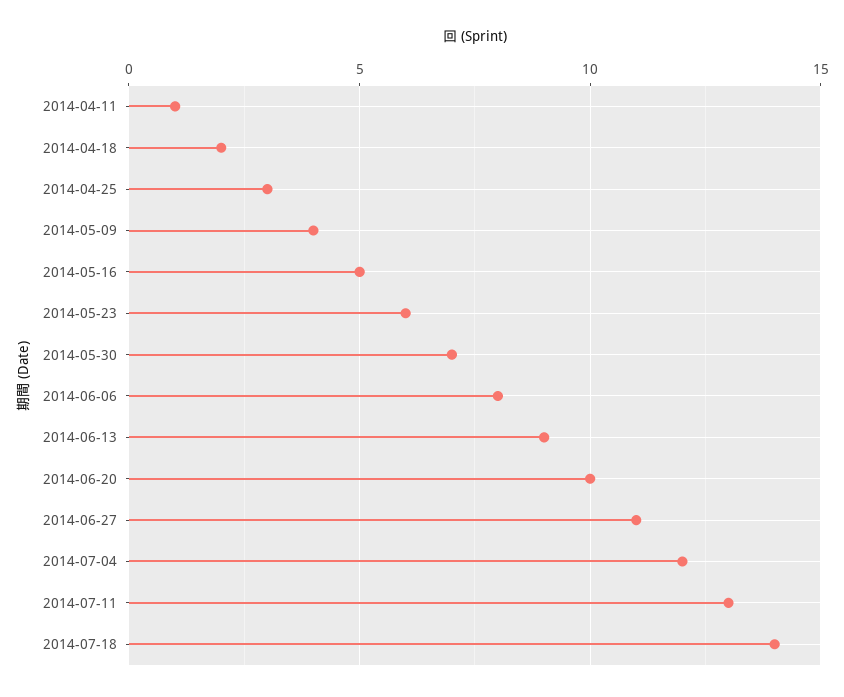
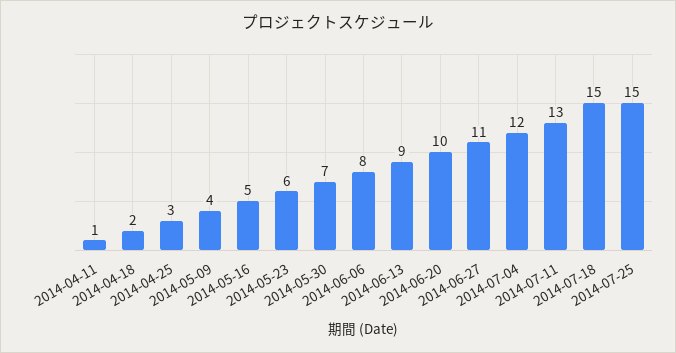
2014-07-18: 14 -> 15
2014-07-25: none -> 15

